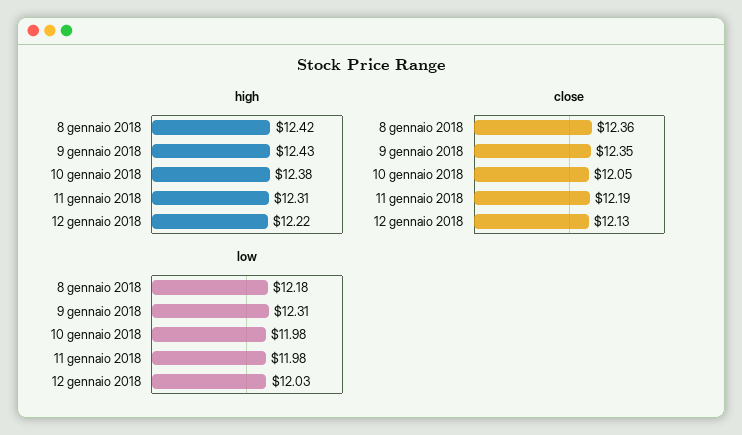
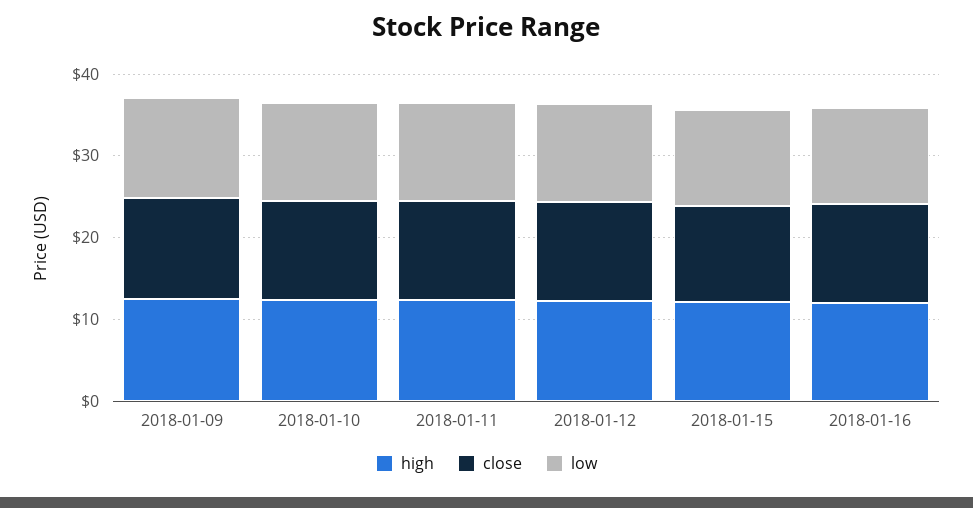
high, 8 gennaio 2018: 12.42 -> none
close, 8 gennaio 2018: 12.36 -> none
low, 8 gennaio 2018: 12.18 -> none
high, 2018-01-15: none -> 12
close, 2018-01-15: none -> 12
low, 2018-01-15: none -> 12
high, 2018-01-16: none -> 12
close, 2018-01-16: none -> 12
low, 2018-01-16: none -> 12

